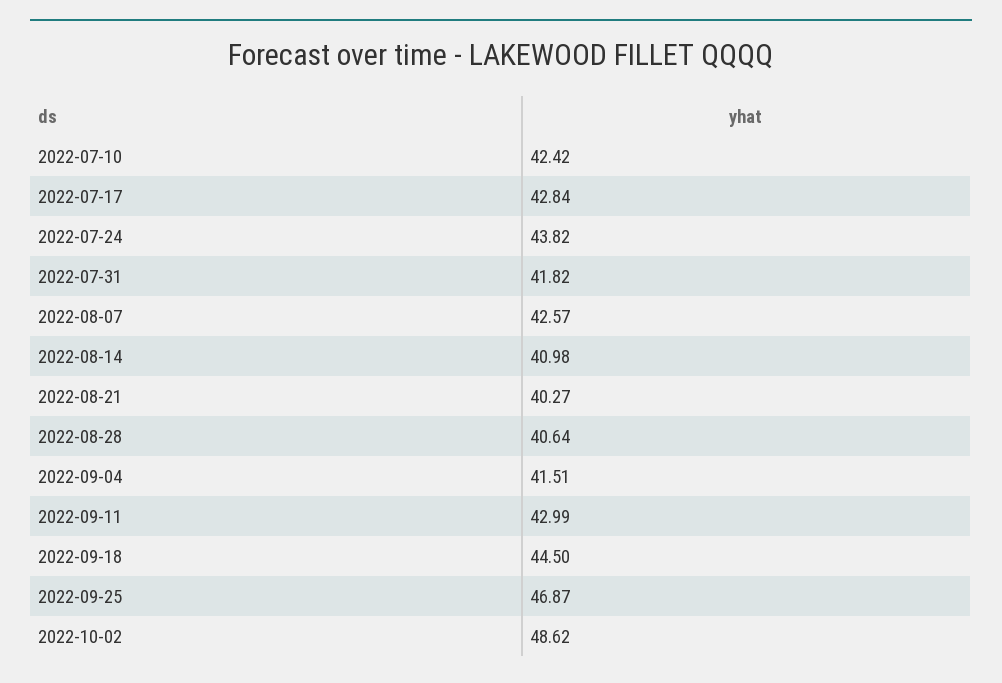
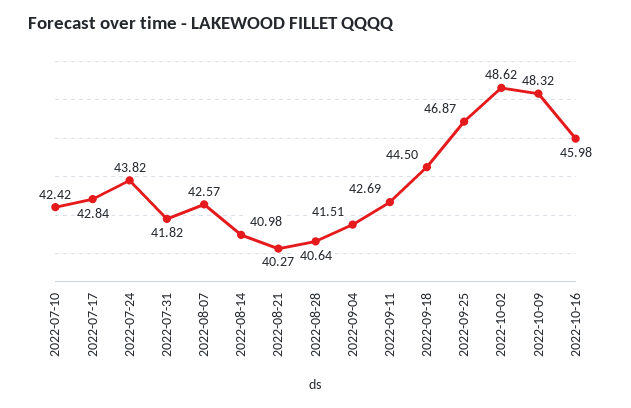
2022-09-11: 42.99 -> 42.69
2022-10-09: none -> 48.32
2022-10-16: none -> 45.98

